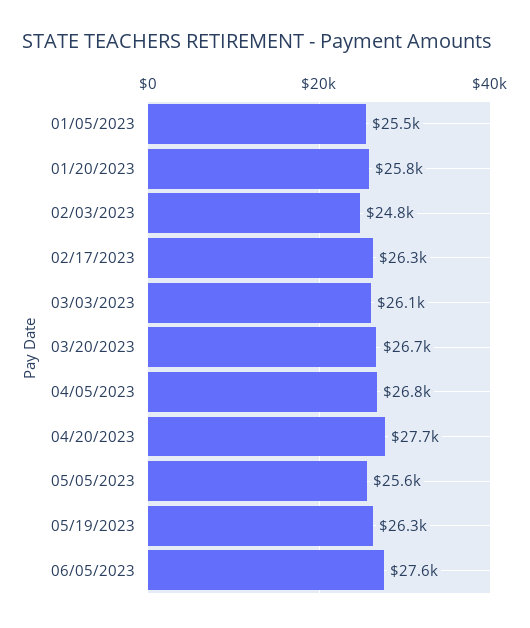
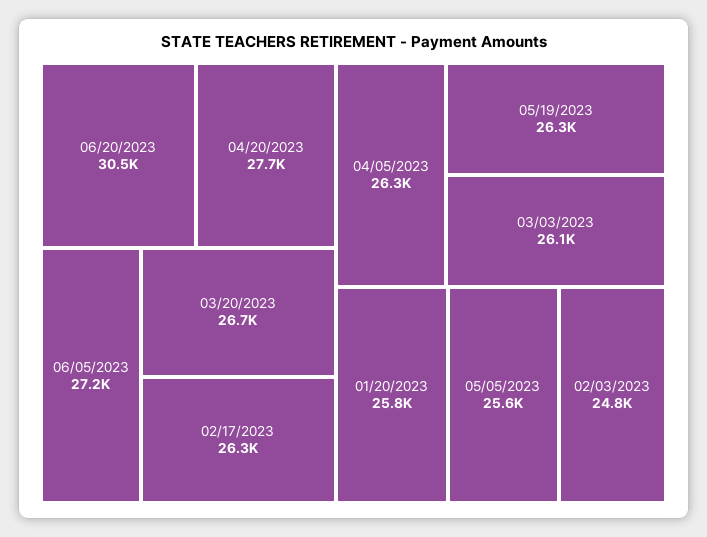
01/05/2023: 25500 -> none
04/05/2023: 26800 -> 26300
06/05/2023: 27600 -> 27200
06/20/2023: none -> 30500

